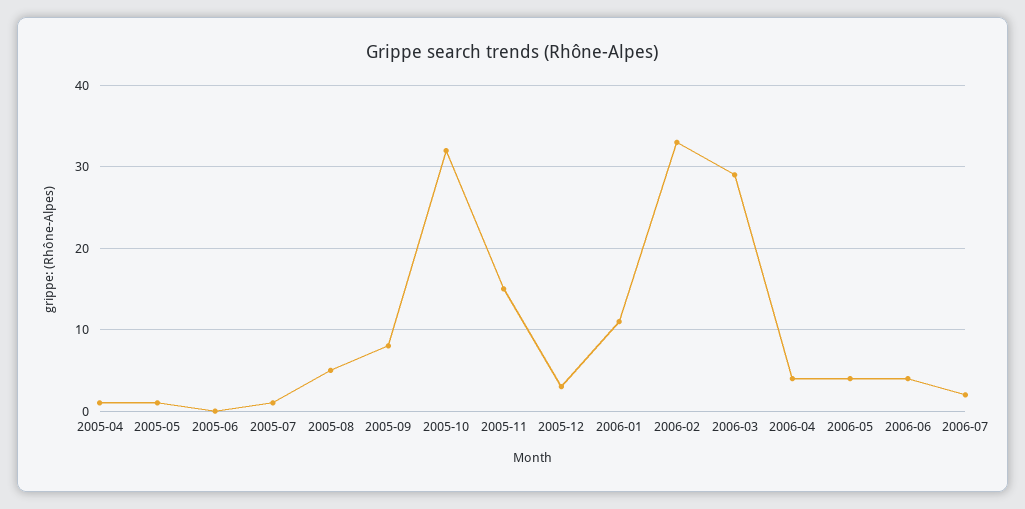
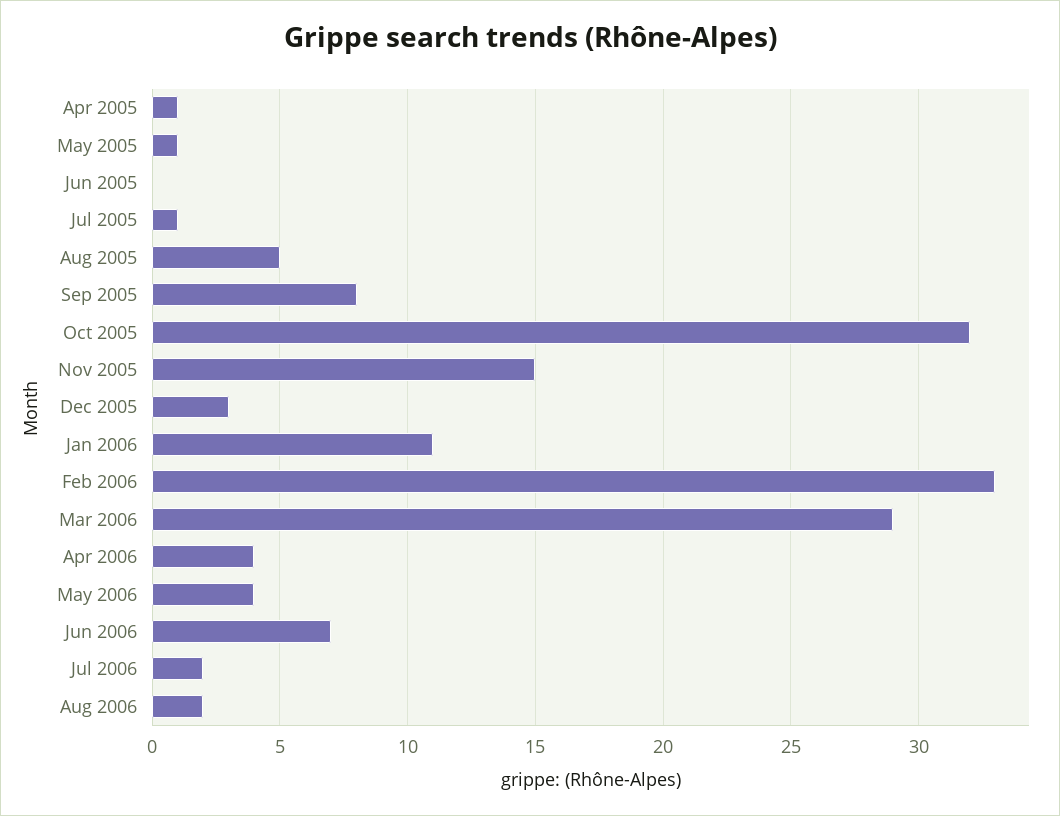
2006-06: 4 -> 7
Aug 2006: none -> 2

